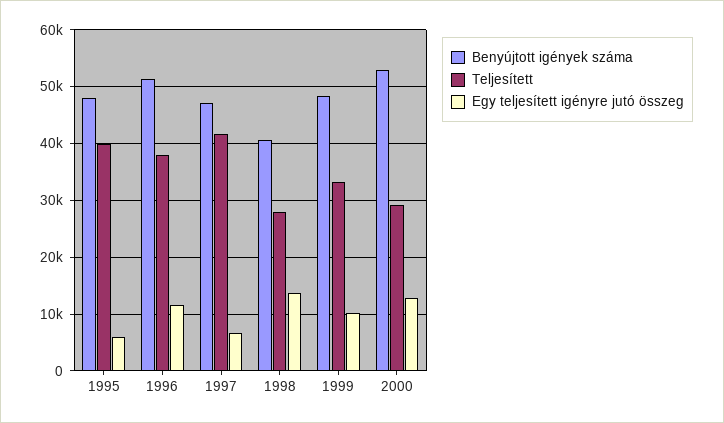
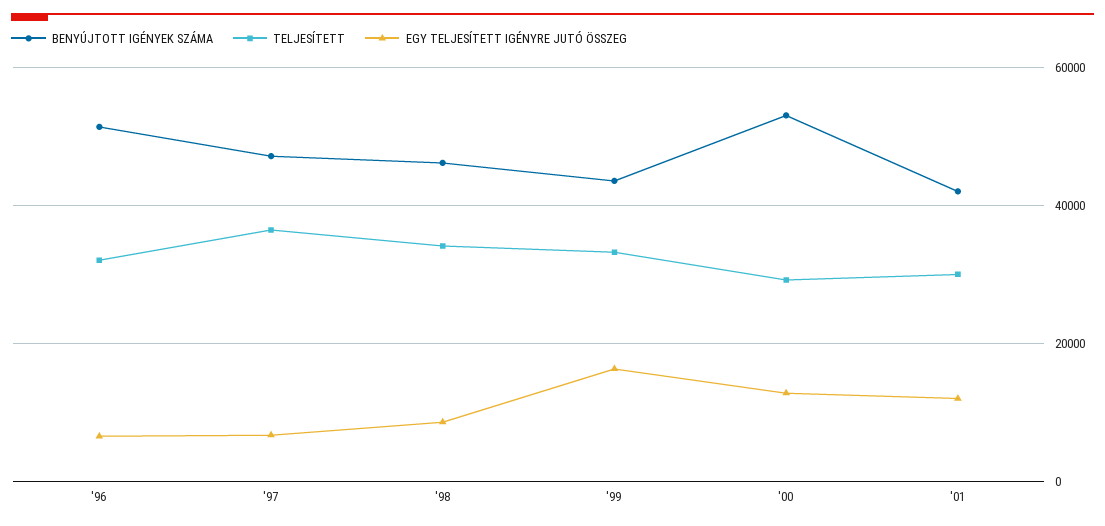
Benyújtott igények száma, 1995: 48000 -> none
Teljesített, 1995: 40000 -> none
Egy teljesített igényre jutó összeg, 1995: 6000 -> none
Teljesített, 1996: 38000 -> 32000
Egy teljesített igényre jutó összeg, 1996: 12000 -> 6000
Teljesített, 1997: 42000 -> 36000
Benyújtott igények száma, 1998: 40000 -> 46000
Teljesített, 1998: 28000 -> 34000
Egy teljesített igényre jutó összeg, 1998: 14000 -> 8000
Benyújtott igények száma, 1999: 48000 -> 44000
Egy teljesített igényre jutó összeg, 1999: 10000 -> 16000
Benyújtott igények száma, '01: none -> 42000
Teljesített, '01: none -> 30000
Egy teljesített igényre jutó összeg, '01: none -> 12000

